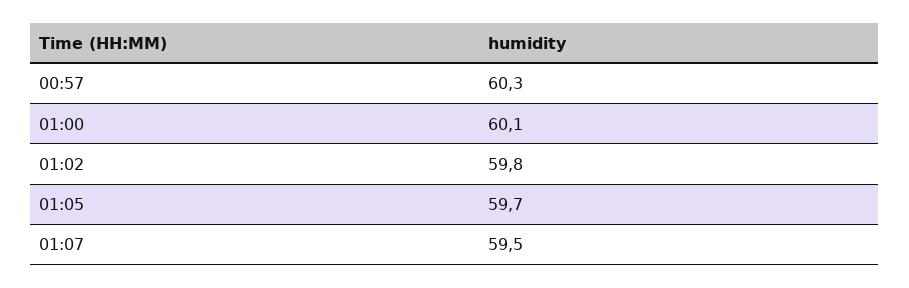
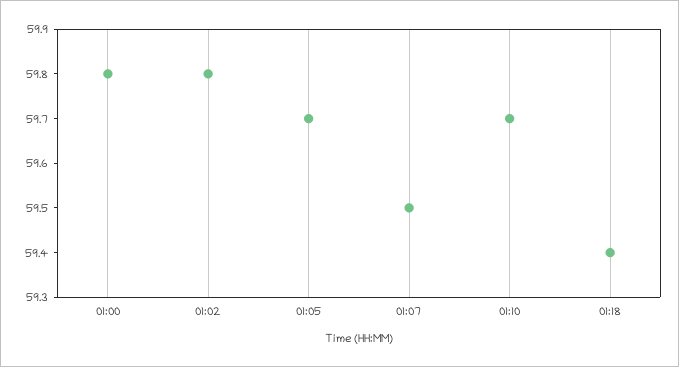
00:57: 60.3 -> none
01:00: 60.1 -> 59.8
01:10: none -> 59.7
01:18: none -> 59.4

